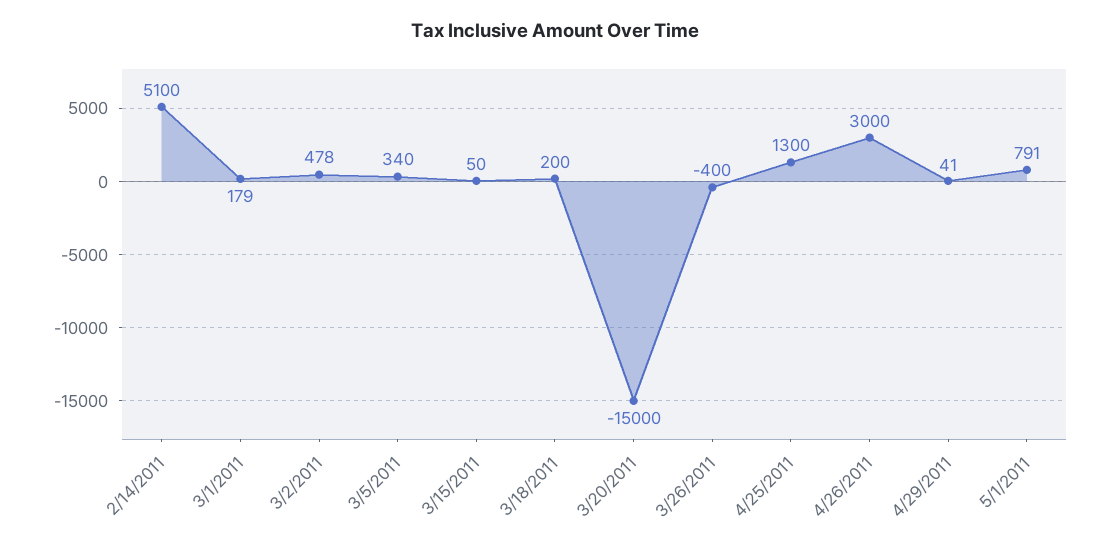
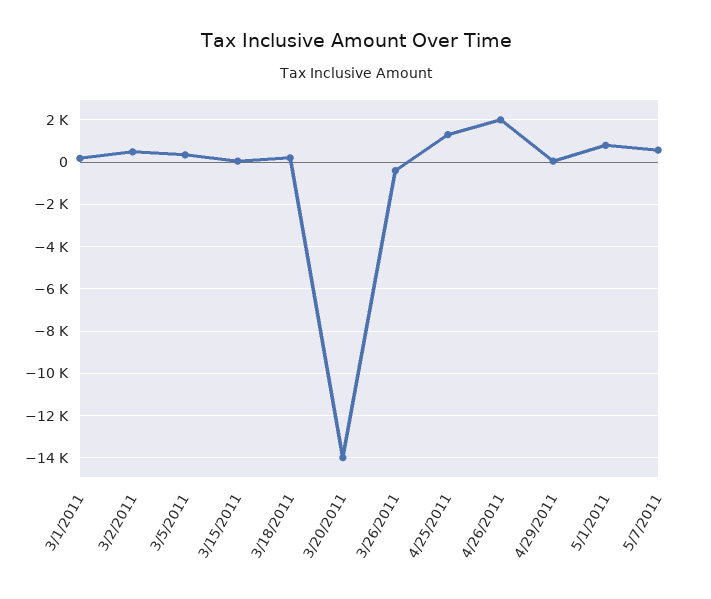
2/14/2011: 5100 -> none
3/20/2011: -15000 -> -14000
4/26/2011: 3000 -> 2000
5/7/2011: none -> 500

